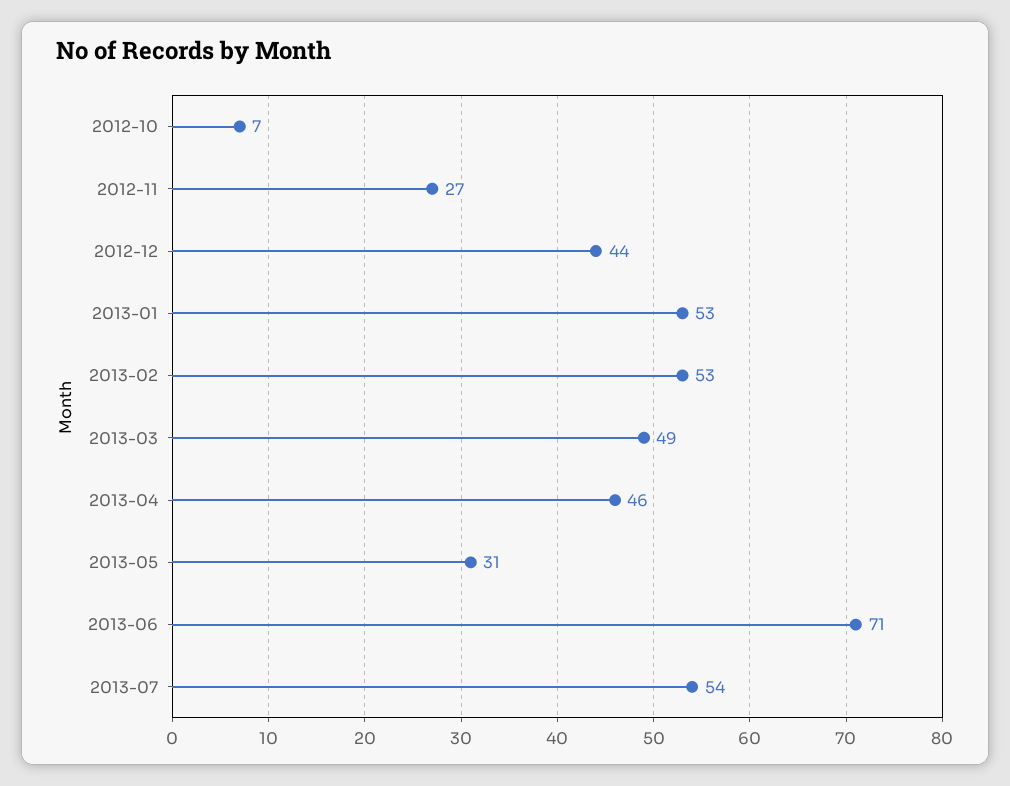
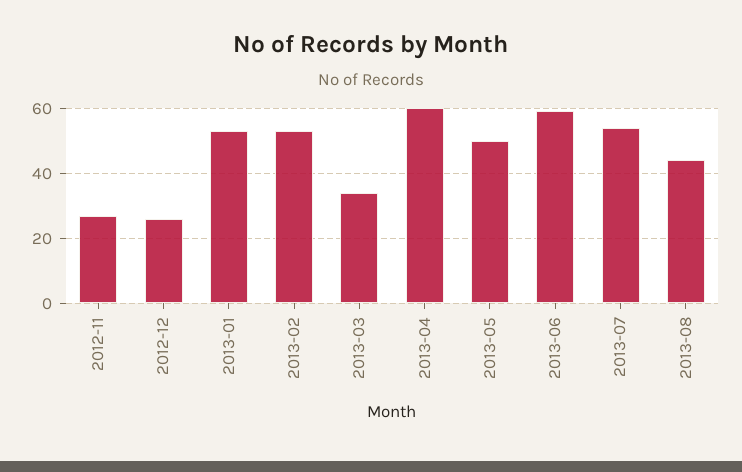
2012-10: 7 -> none
2012-12: 44 -> 25
2013-03: 49 -> 35
2013-04: 46 -> 60
2013-05: 31 -> 50
2013-06: 71 -> 60
2013-08: none -> 45

